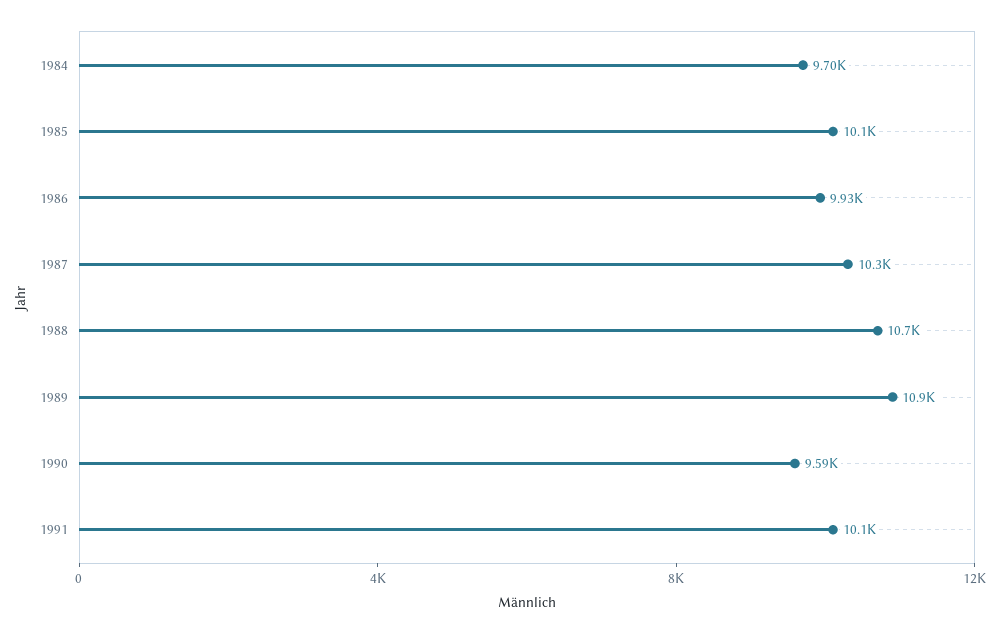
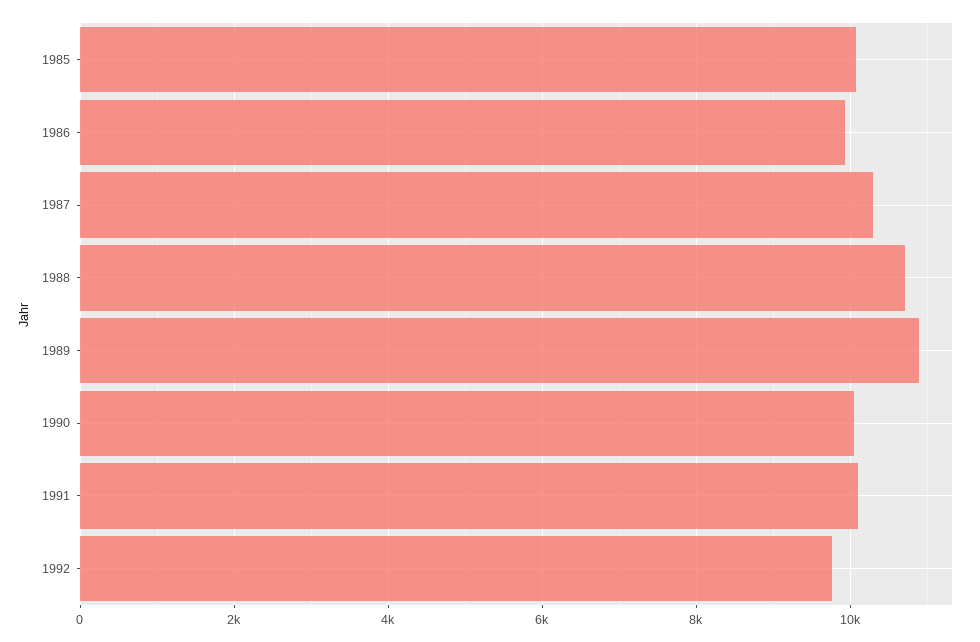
1984: 9700 -> none
1990: 9590 -> 10000
1992: none -> 9800

